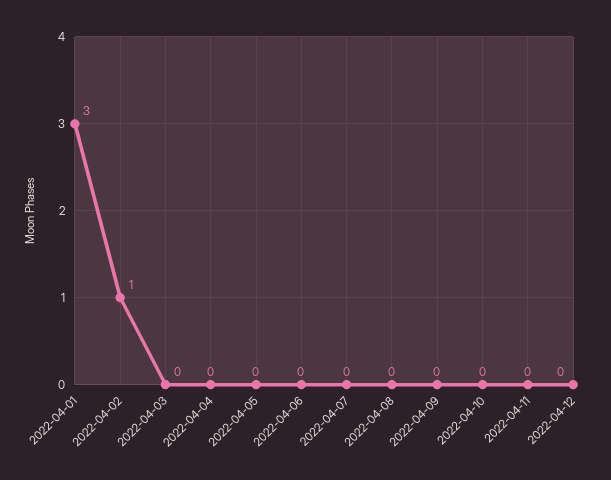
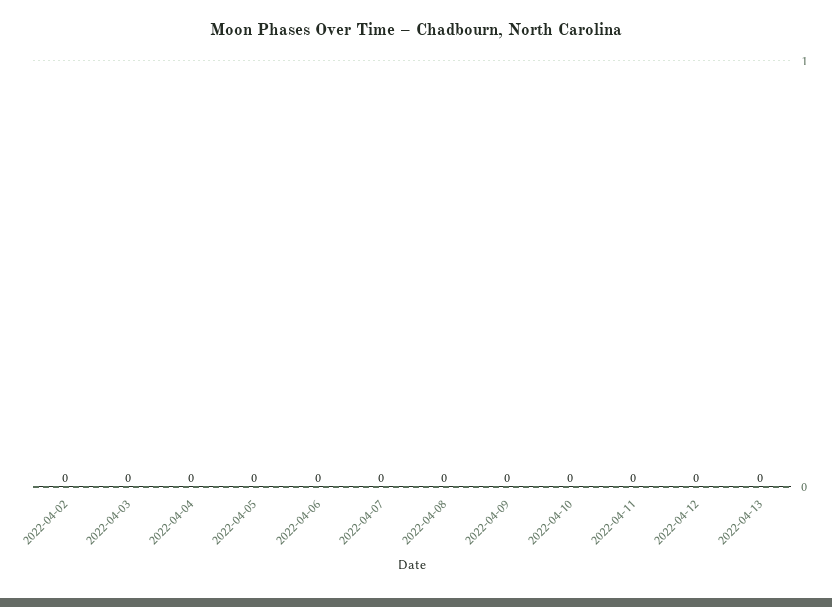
2022-04-01: 3 -> none
2022-04-02: 1 -> 0
2022-04-13: none -> 0

